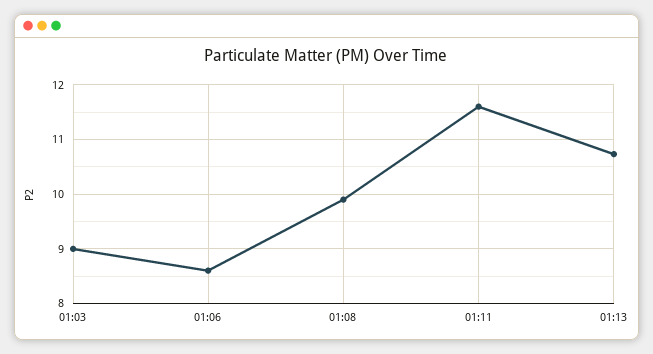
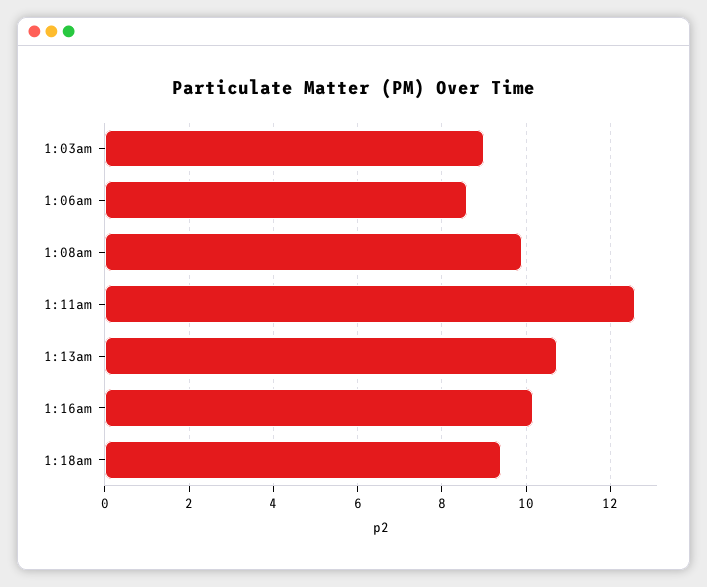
01:11: 11.6 -> 12.6
1:16am: none -> 10.2
1:18am: none -> 9.4

